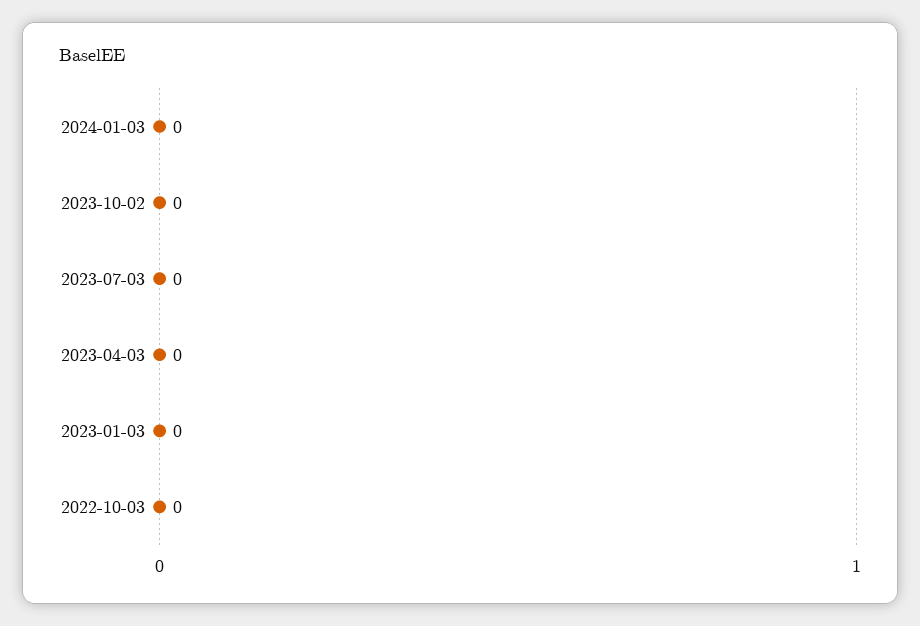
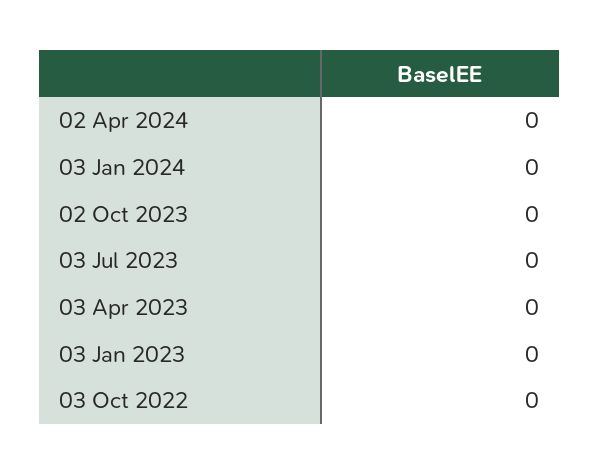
02 Apr 2024: none -> 0

